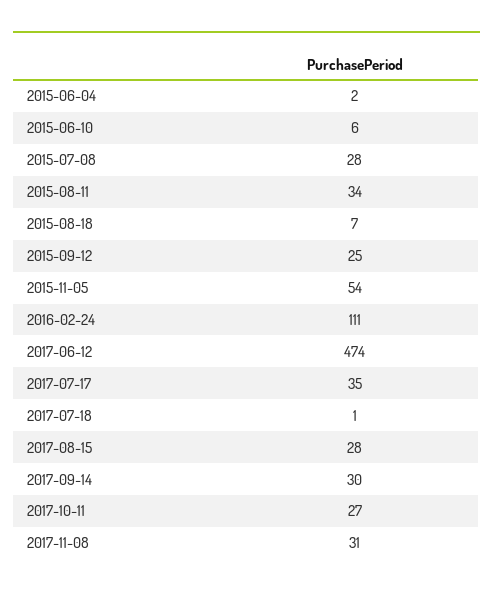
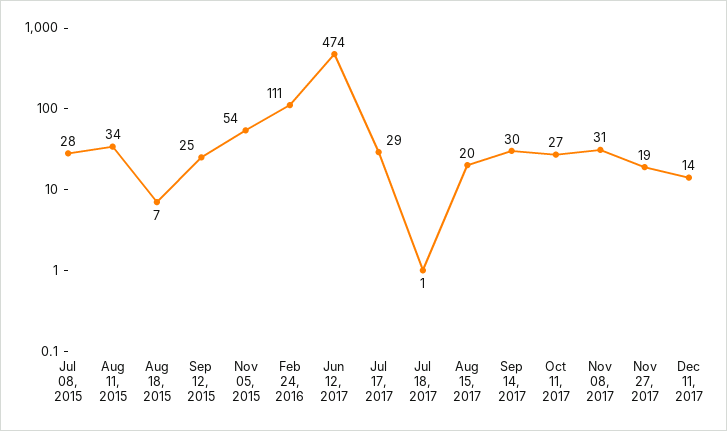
2015-06-04: 2 -> none
2015-06-10: 6 -> none
2017-07-17: 35 -> 29
2017-08-15: 28 -> 20
Nov 27, 2017: none -> 19
Dec 11, 2017: none -> 14

